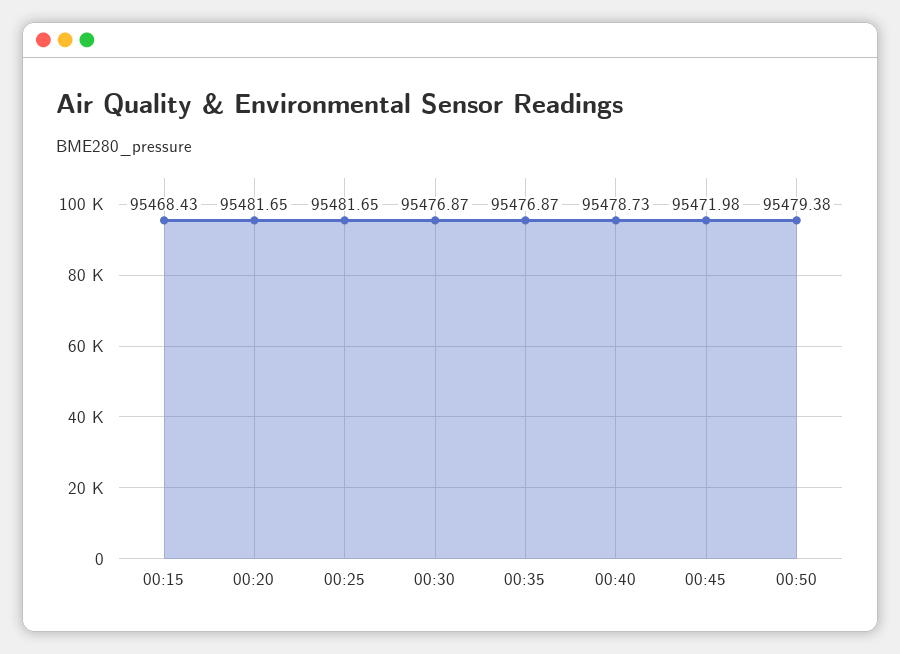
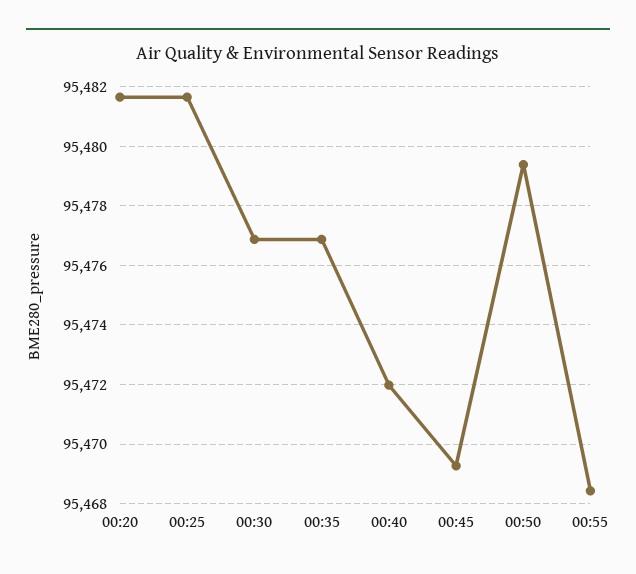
00:15: 95468.43 -> none
00:40: 95478.73 -> 95472
00:45: 95471.98 -> 95469.25
00:55: none -> 95468.5

